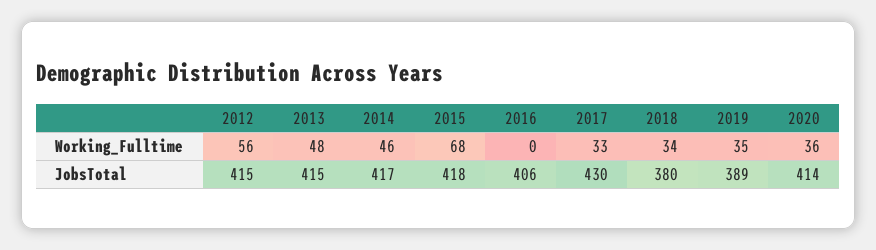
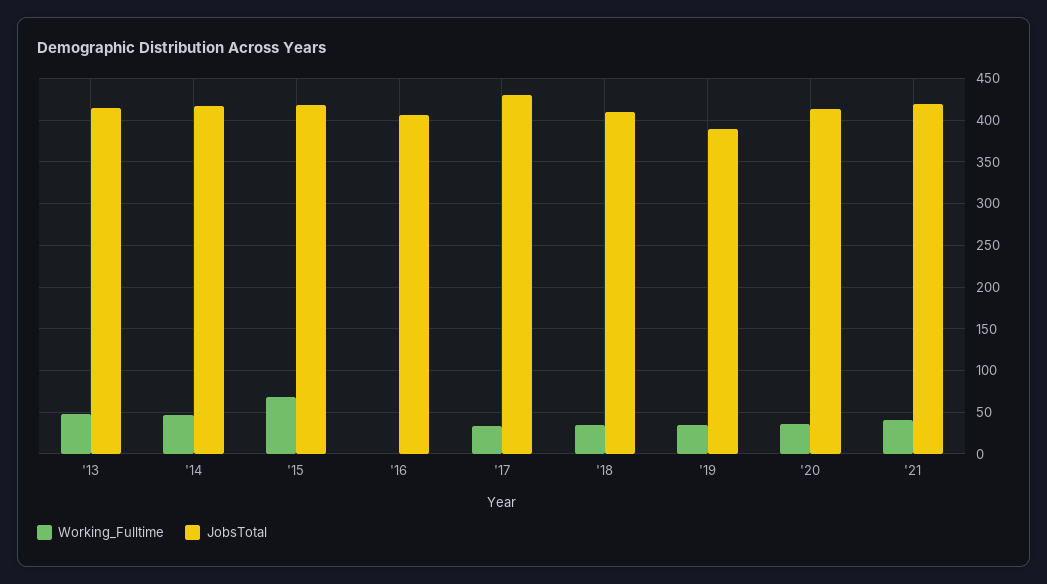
Working_Fulltime, 2012: 56 -> none
JobsTotal, 2012: 415 -> none
JobsTotal, 2018: 380 -> 410
Working_Fulltime, '21: none -> 40
JobsTotal, '21: none -> 420

